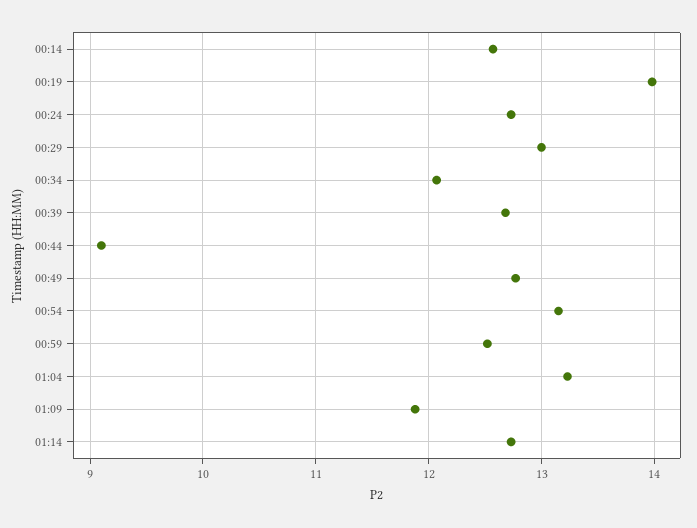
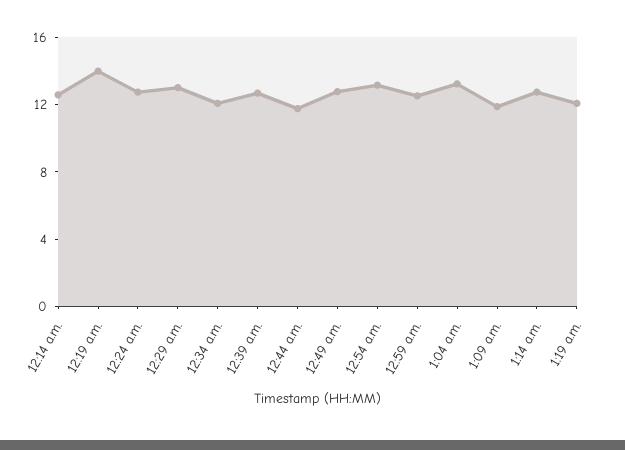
00:44: 9.1 -> 12
1:19 a.m.: none -> 12

